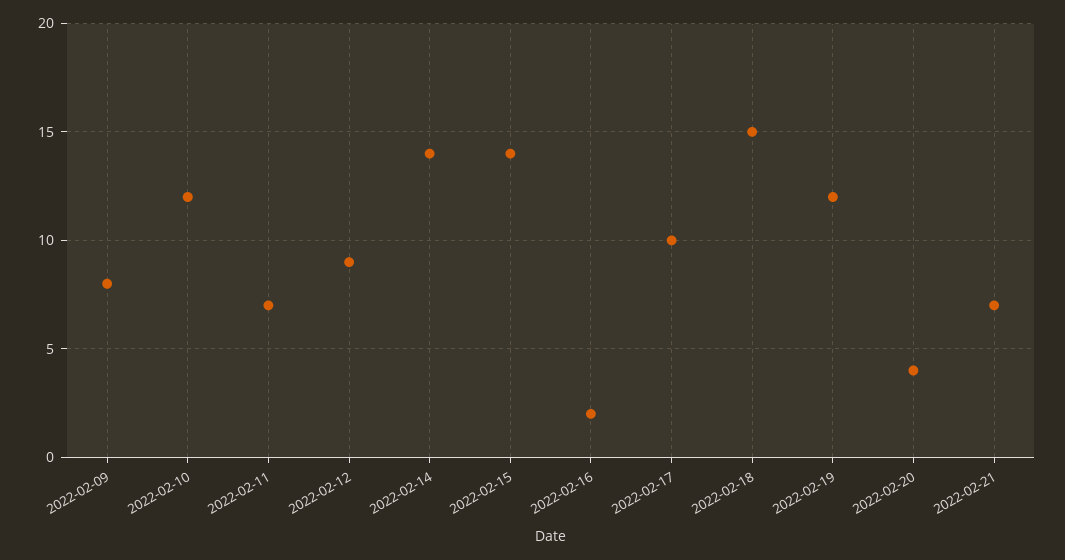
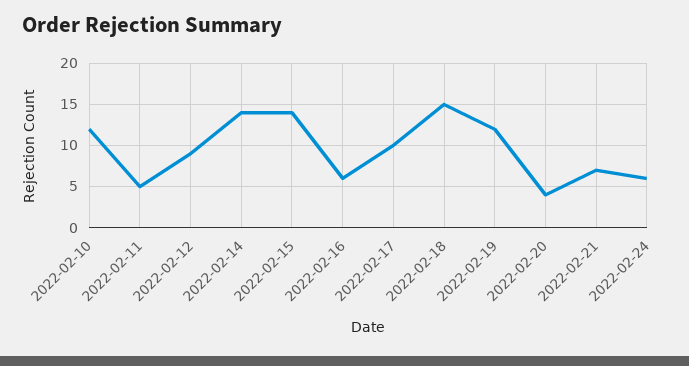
2022-02-09: 8 -> none
2022-02-11: 7 -> 5
2022-02-16: 2 -> 6
2022-02-24: none -> 6

